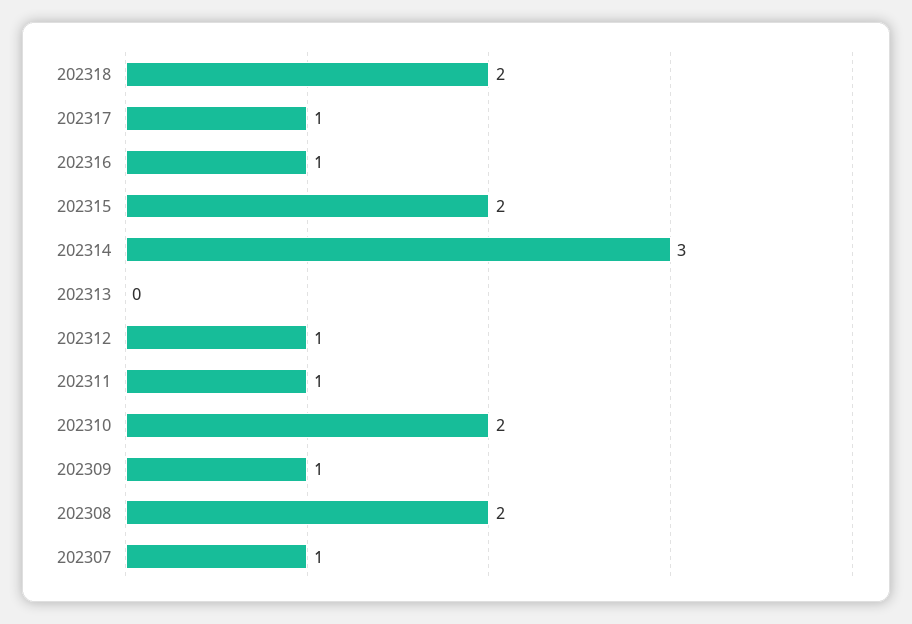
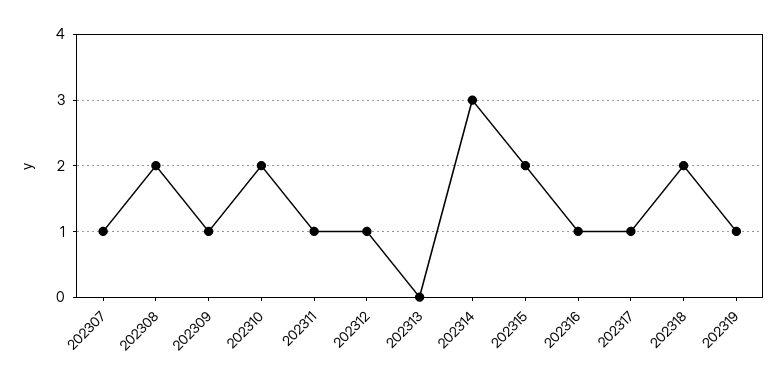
202319: none -> 1

